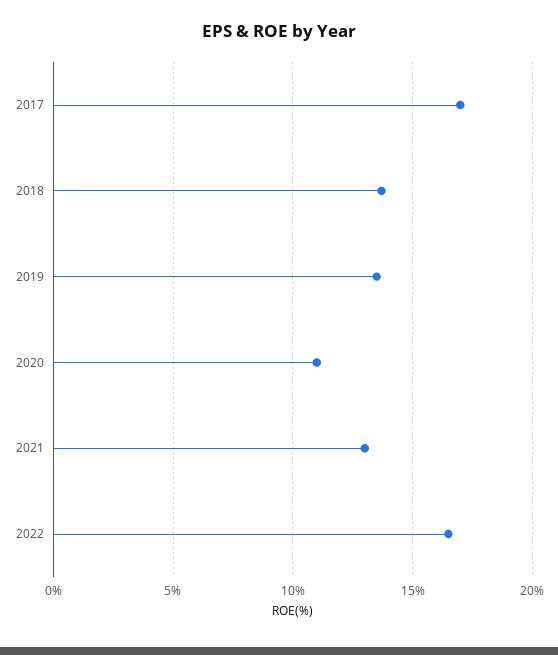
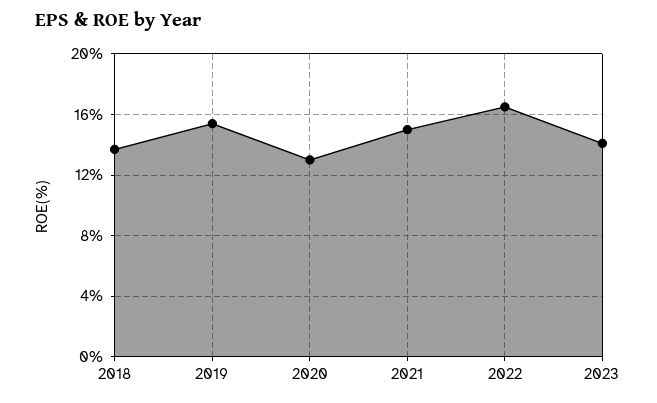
2017: 17 -> none
2019: 13.5 -> 15.5
2020: 11 -> 13
2021: 13 -> 15
2023: none -> 14

